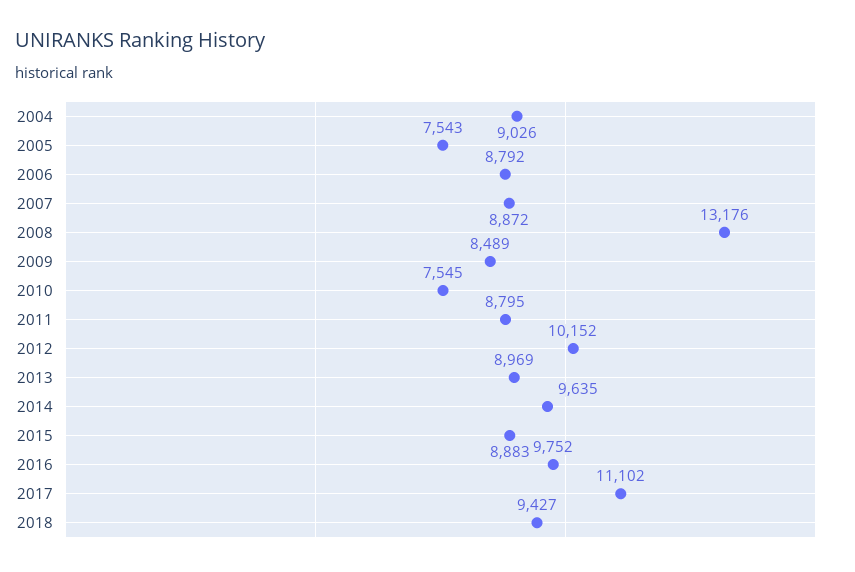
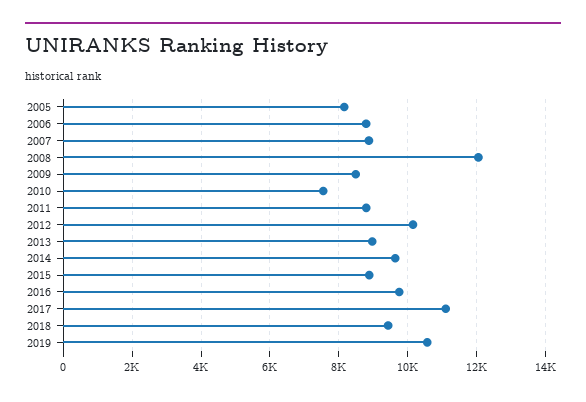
2004: 9026 -> none
2005: 7543 -> 8200
2008: 13176 -> 12000
2019: none -> 10600

